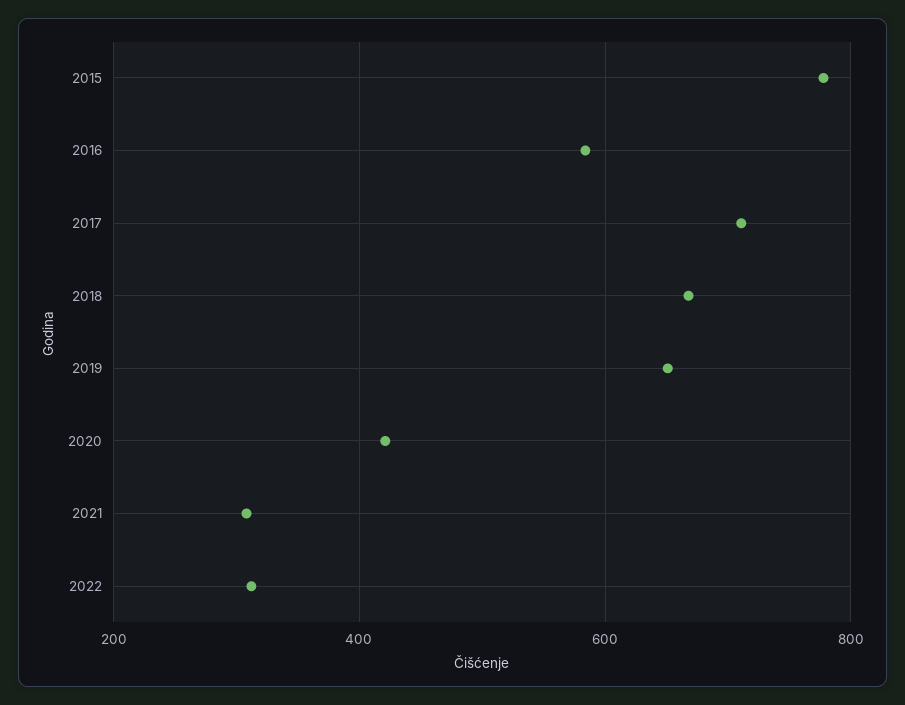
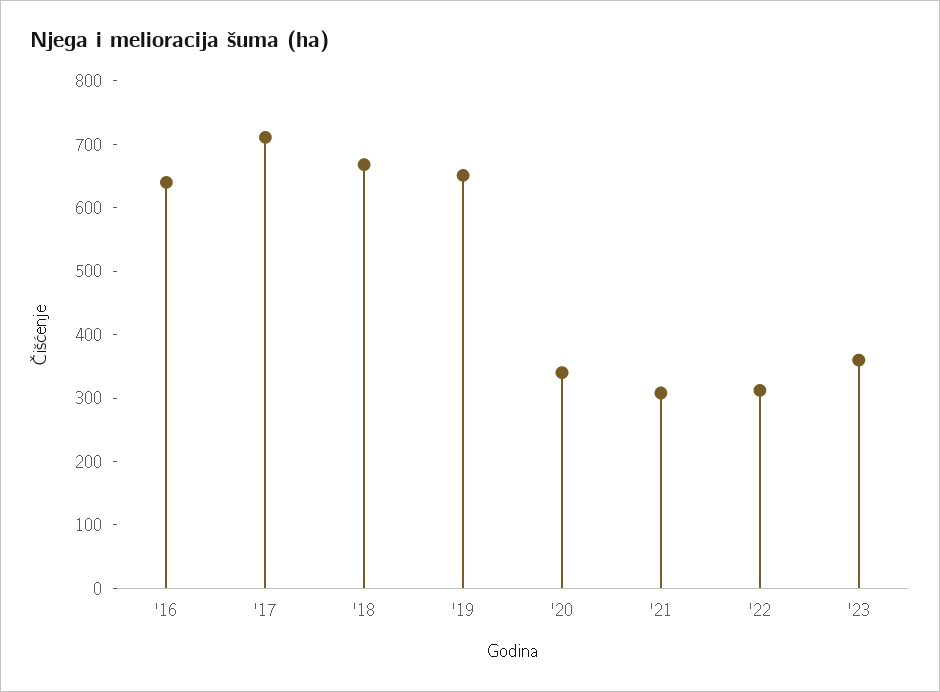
2015: 780 -> none
2016: 580 -> 640
2020: 420 -> 340
'23: none -> 360

